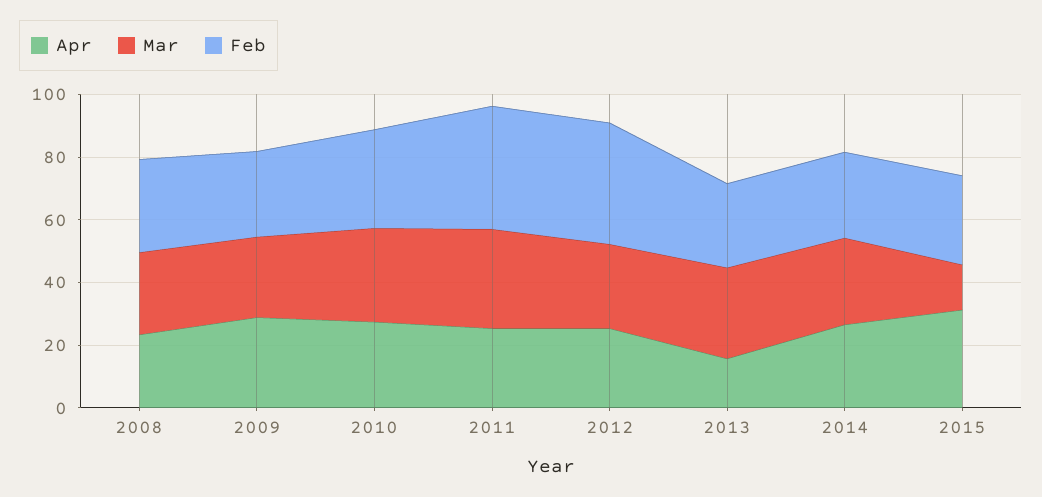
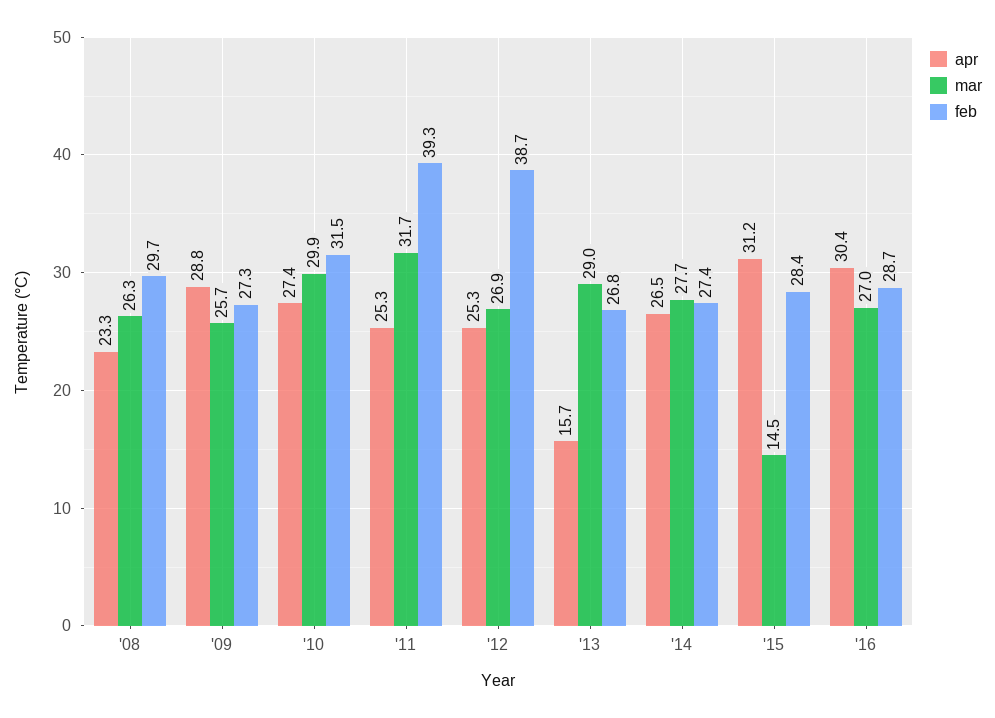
Apr, '16: none -> 30.4
Mar, '16: none -> 27
Feb, '16: none -> 28.7

